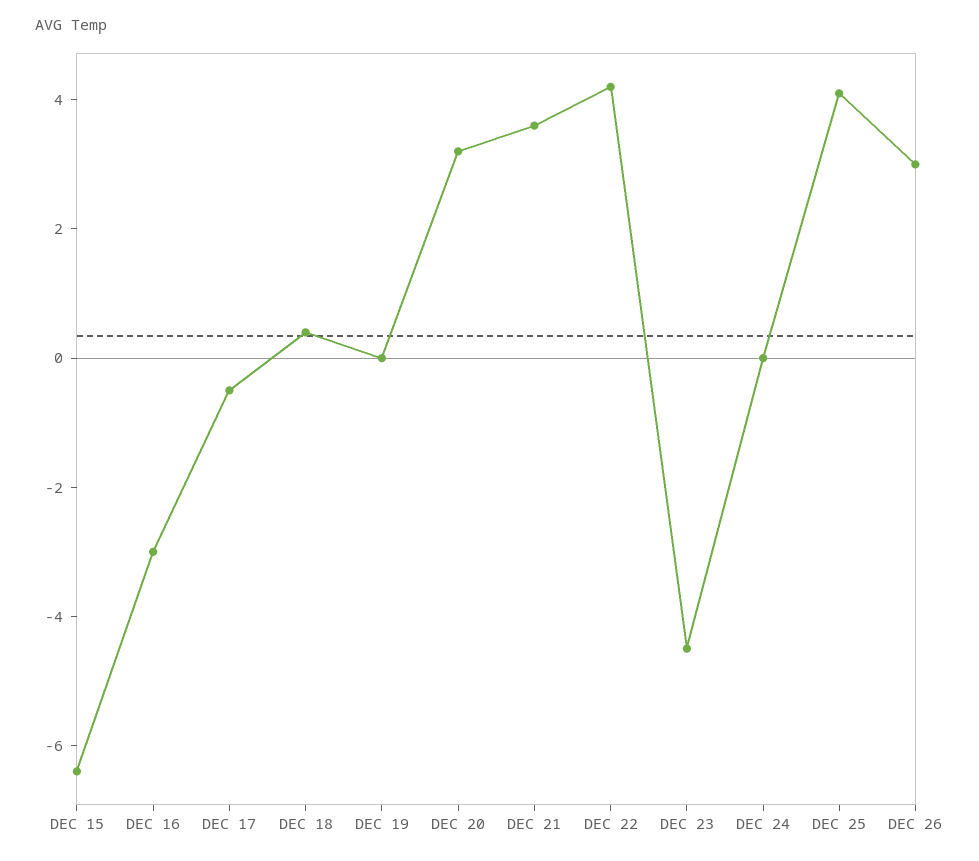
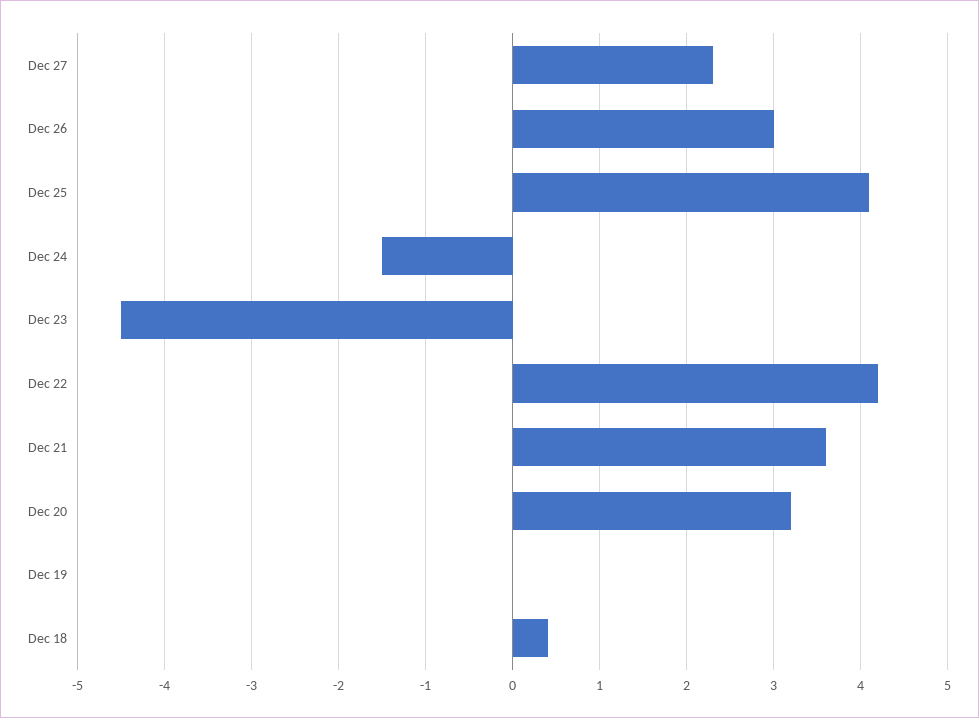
DEC 15: -6.5 -> none
DEC 16: -3 -> none
DEC 17: -0.5 -> none
DEC 24: 0 -> -1.5
Dec 27: none -> 2.3

